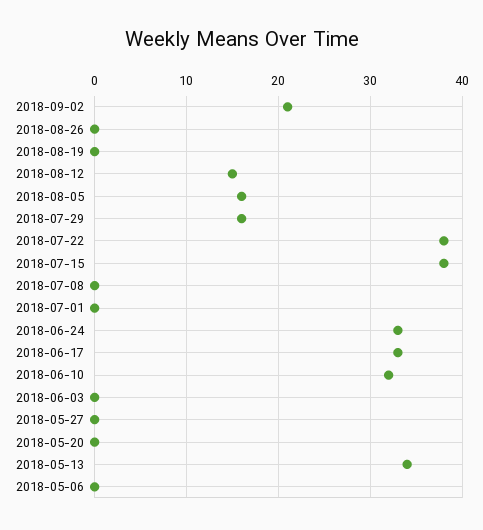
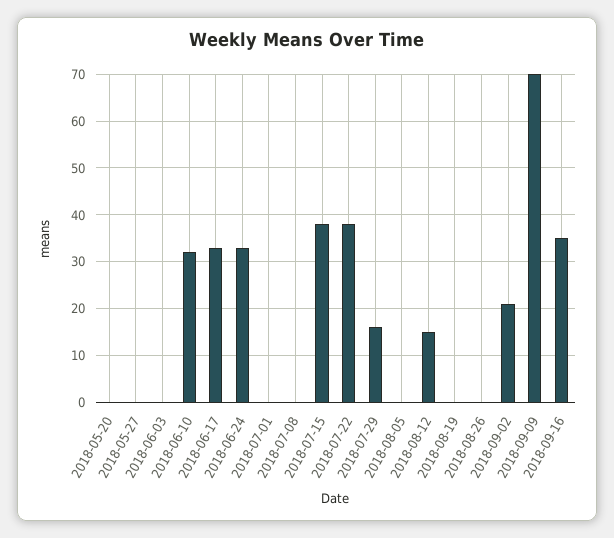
2018-08-05: 16 -> 0
2018-05-13: 34 -> none
2018-05-06: 0 -> none
2018-09-09: none -> 70
2018-09-16: none -> 35

